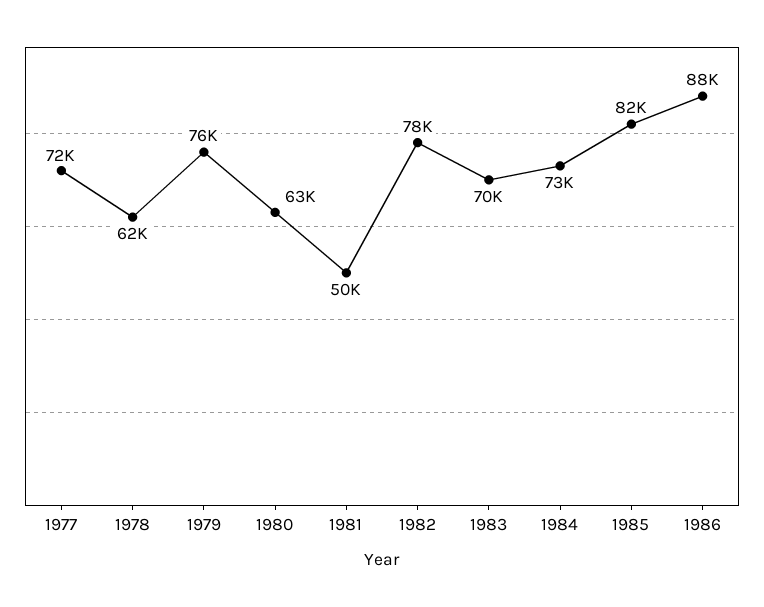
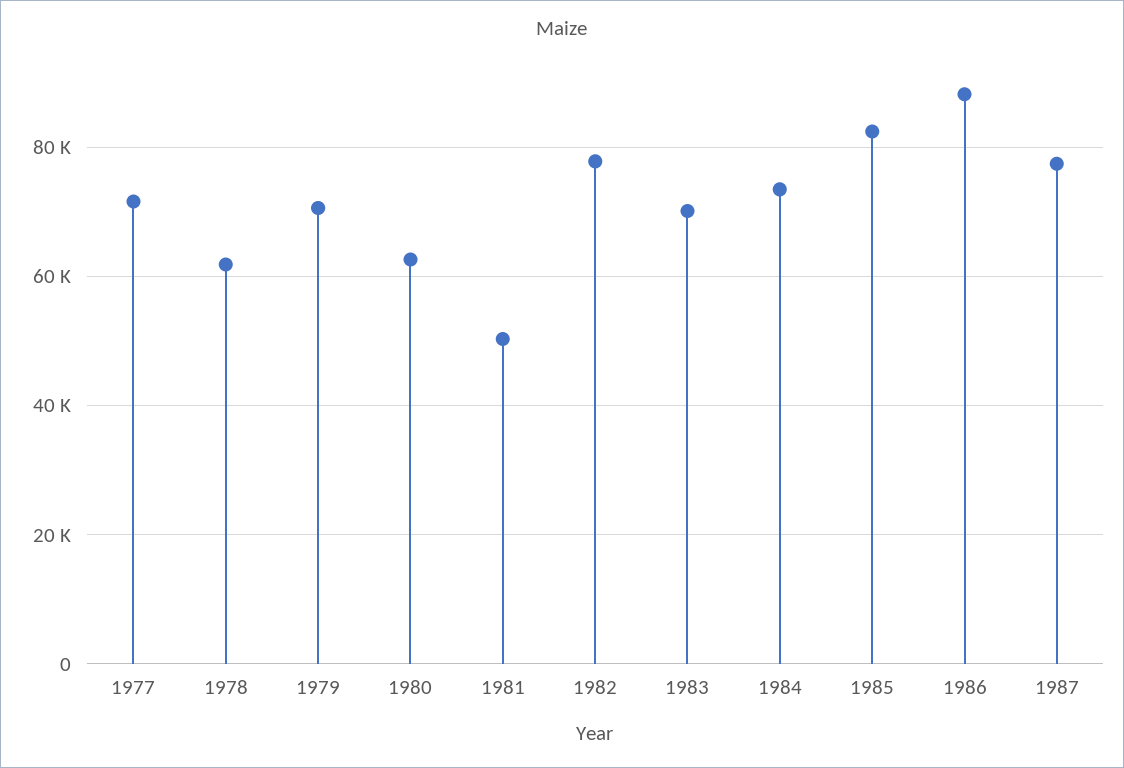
1979: 76000 -> 70000
1987: none -> 78000

